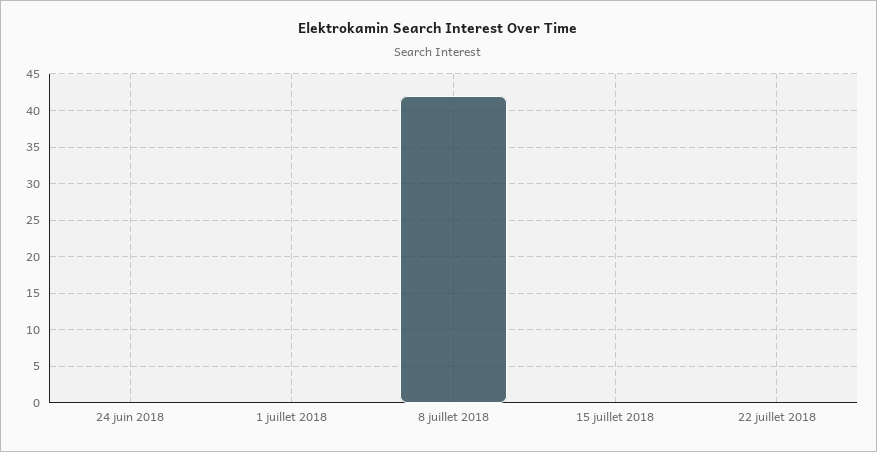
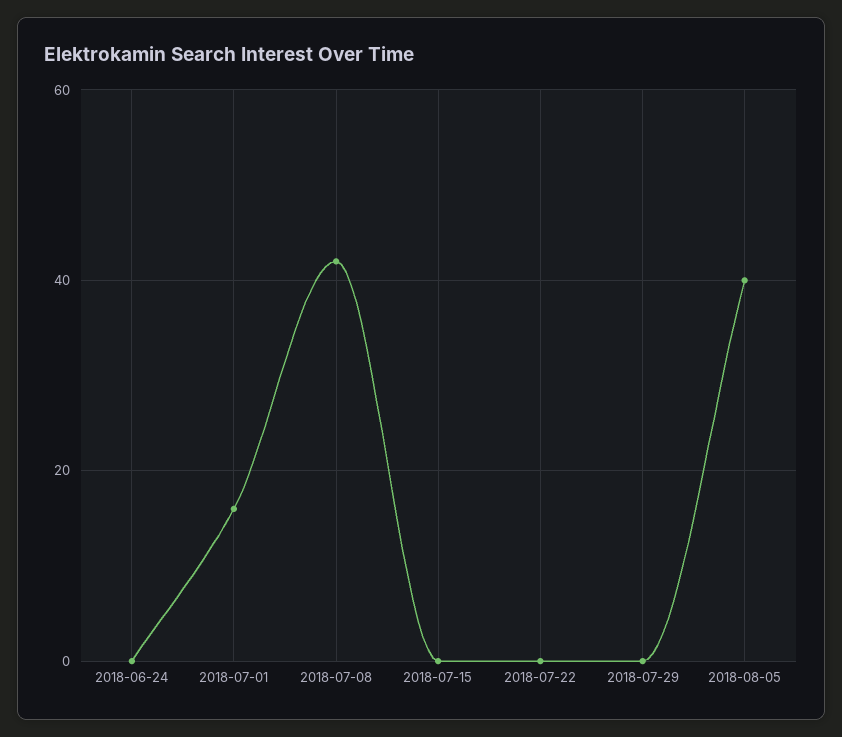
1 juillet 2018: 0 -> 15
2018-07-29: none -> 0
2018-08-05: none -> 40

